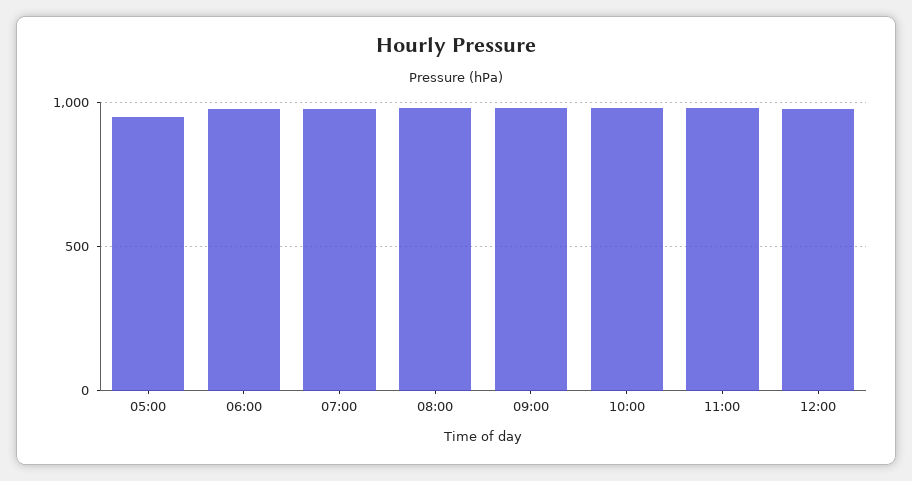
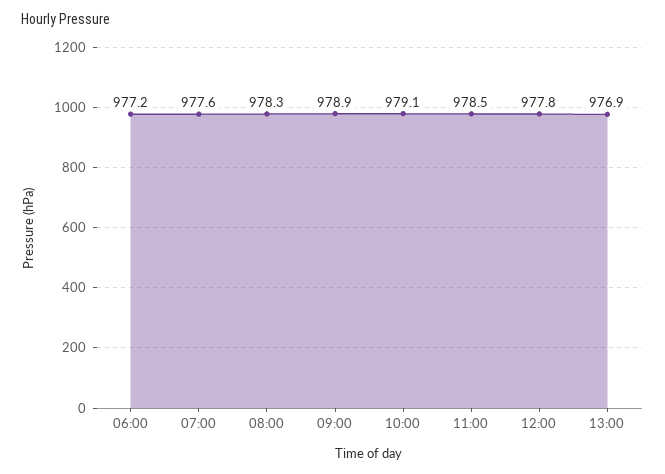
05:00: 950 -> none
13:00: none -> 976.9

